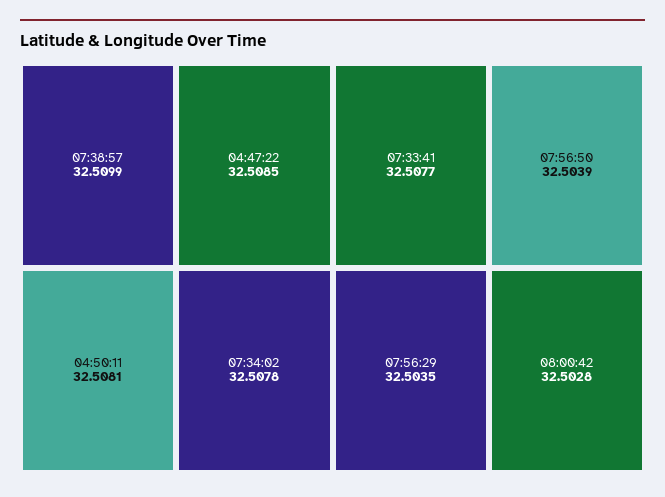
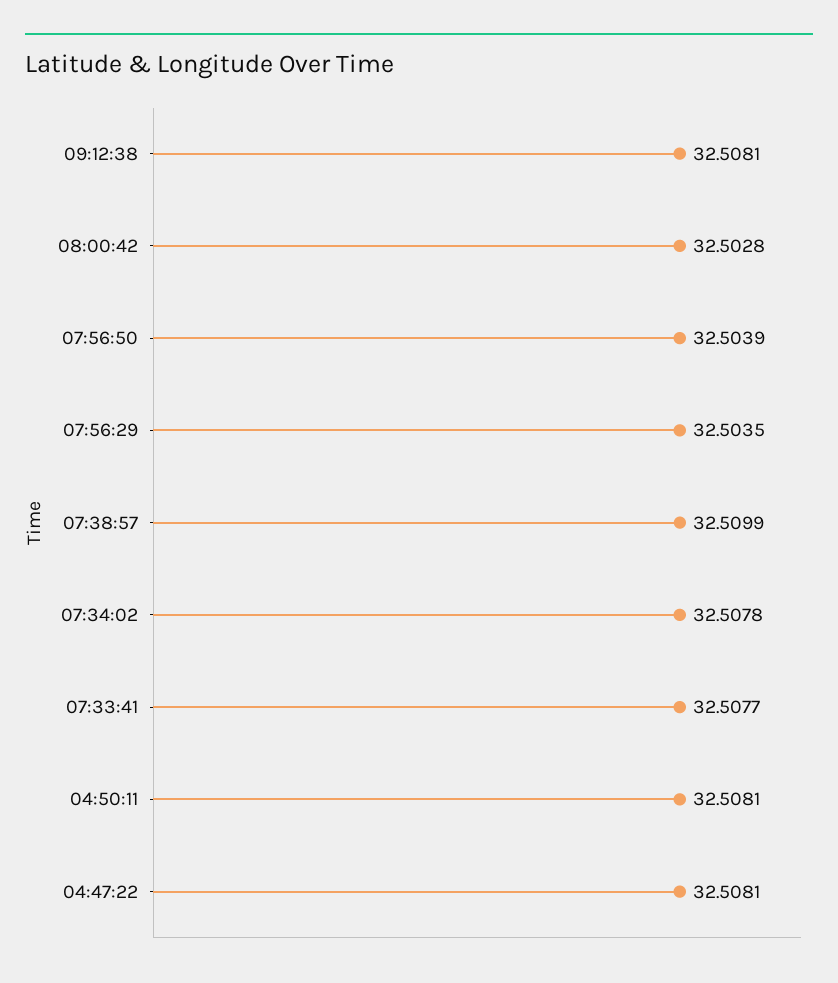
04:47:22: 32.5085 -> 32.5081
09:12:38: none -> 32.5081

